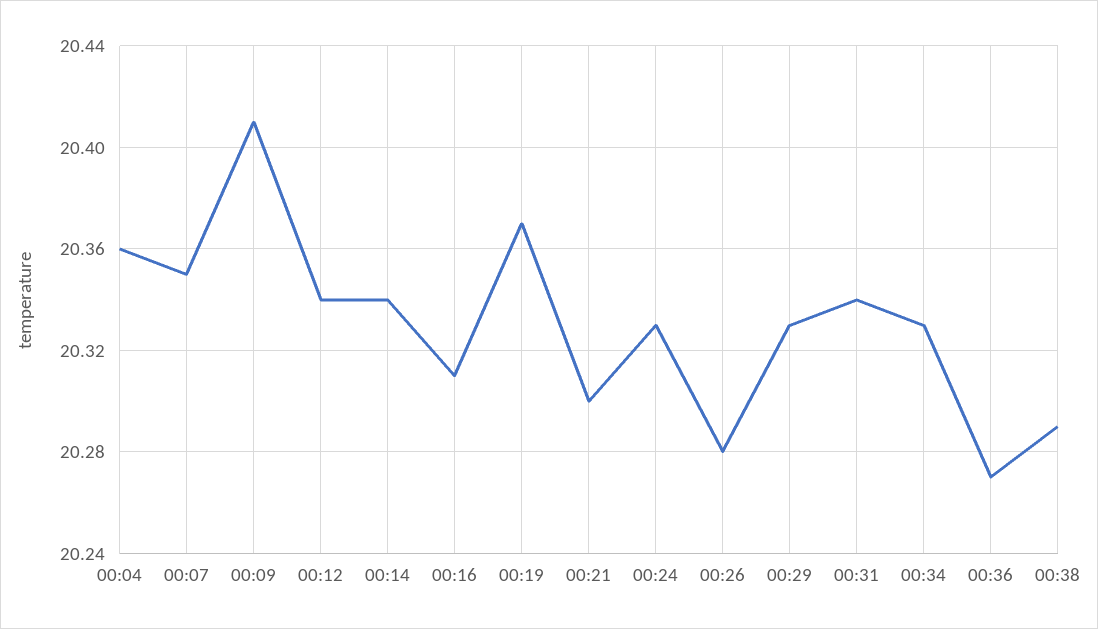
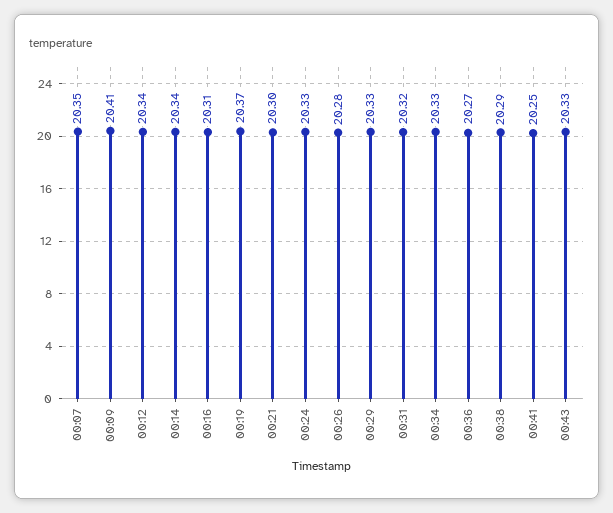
00:04: 20.36 -> none
00:31: 20.34 -> 20.32
00:41: none -> 20.25
00:43: none -> 20.33

